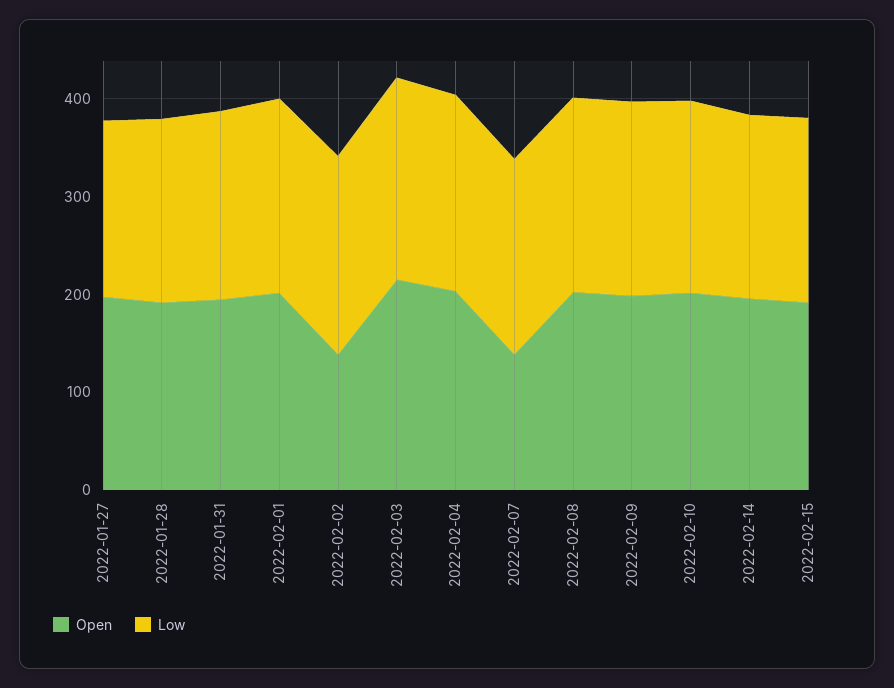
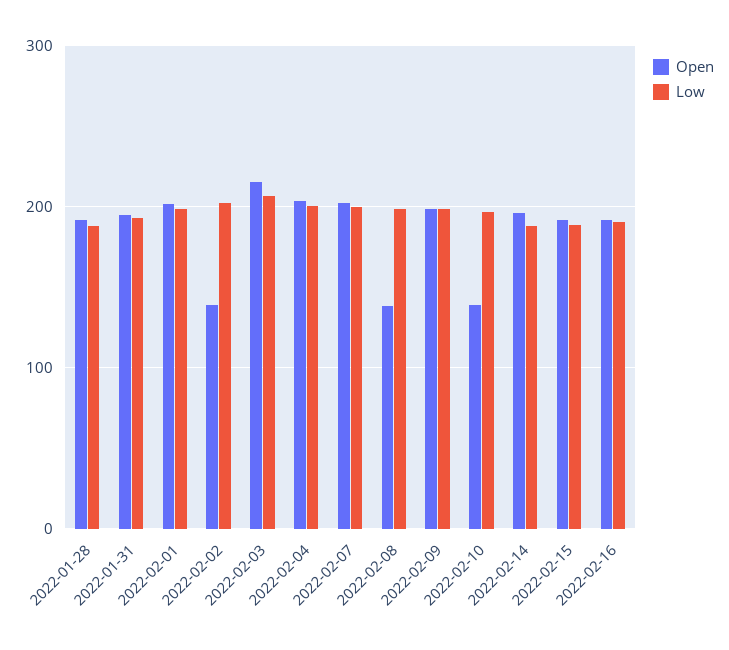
Open, 2022-01-27: 200 -> none
Low, 2022-01-27: 180 -> none
Open, 2022-02-07: 140 -> 200
Open, 2022-02-08: 200 -> 140
Open, 2022-02-10: 200 -> 140
Open, 2022-02-16: none -> 190
Low, 2022-02-16: none -> 190

